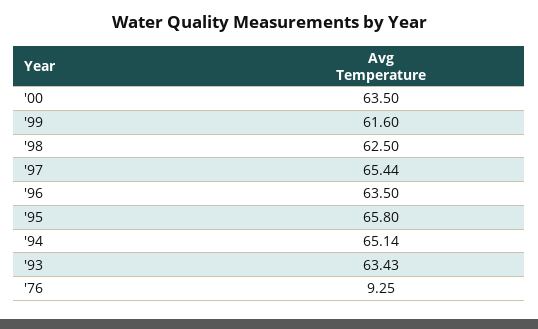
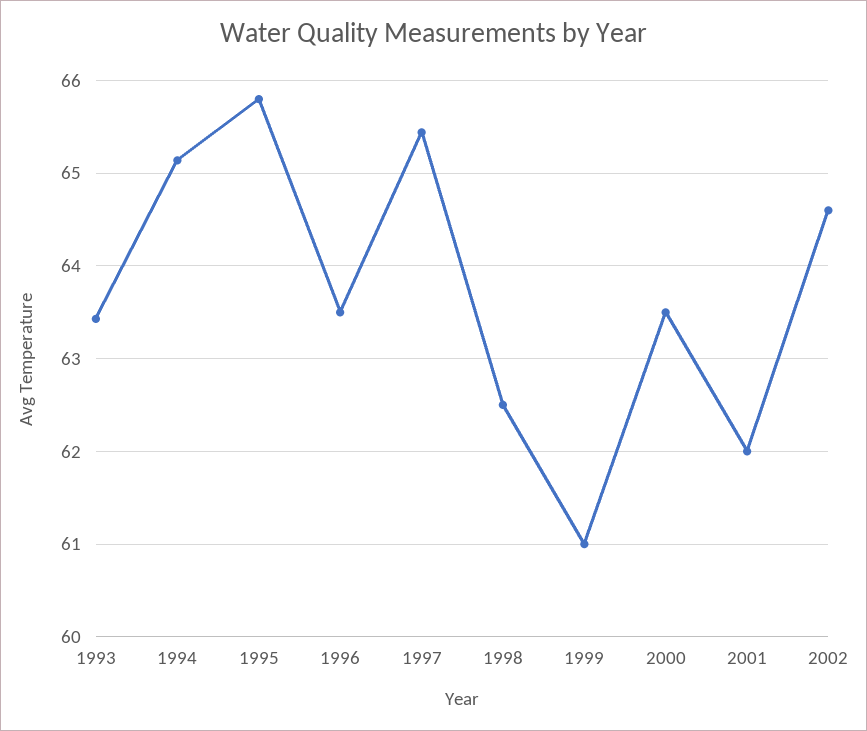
'99: 61.6 -> 61
'76: 9.25 -> none
2001: none -> 62
2002: none -> 64.6

